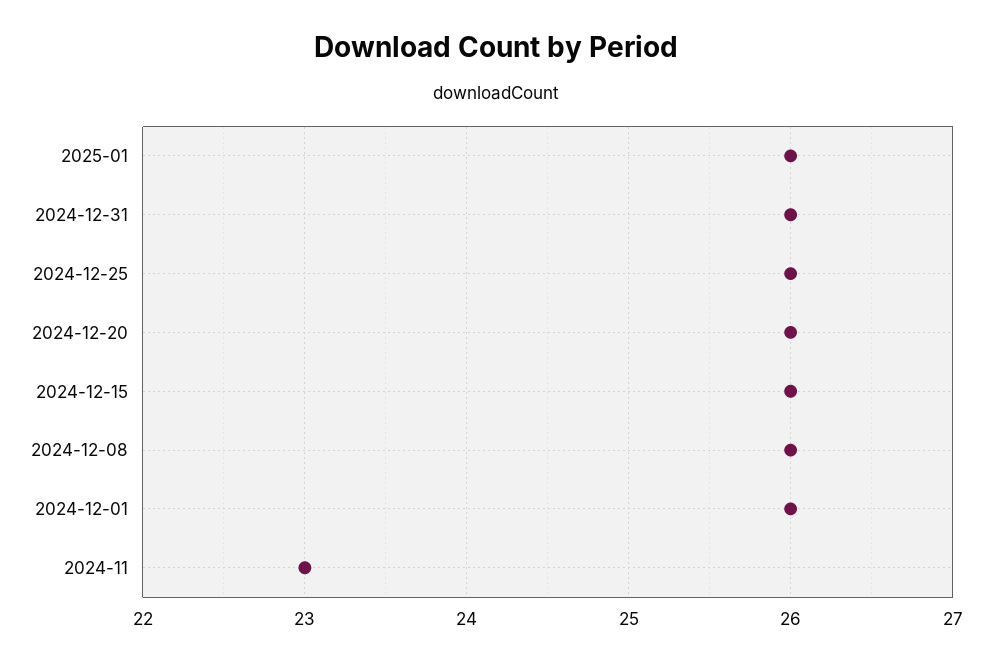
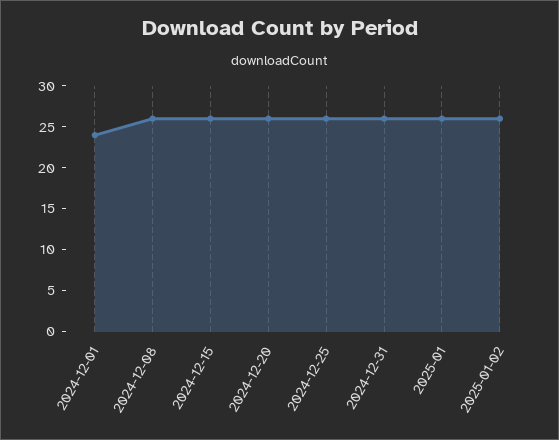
2024-12-01: 26 -> 24
2024-11: 23 -> none
2025-01-02: none -> 26

